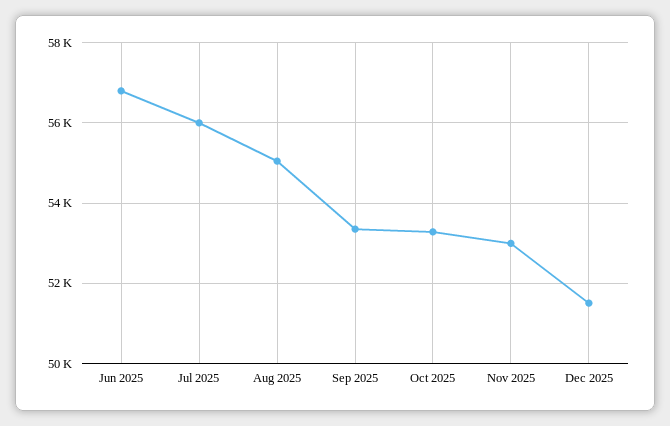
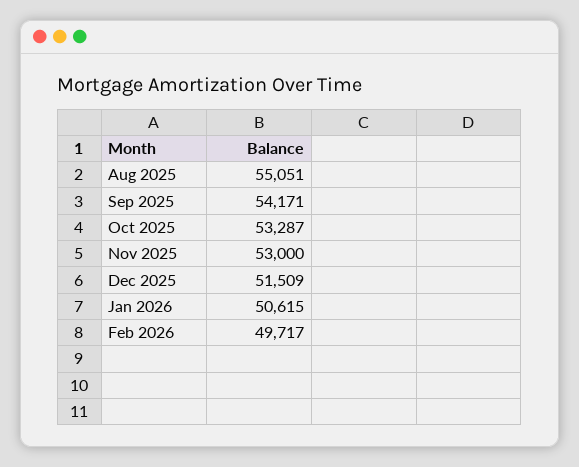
Jun 2025: 56800 -> none
Jul 2025: 56000 -> none
Sep 2025: 53400 -> 54171
Jan 2026: none -> 50615
Feb 2026: none -> 49717

